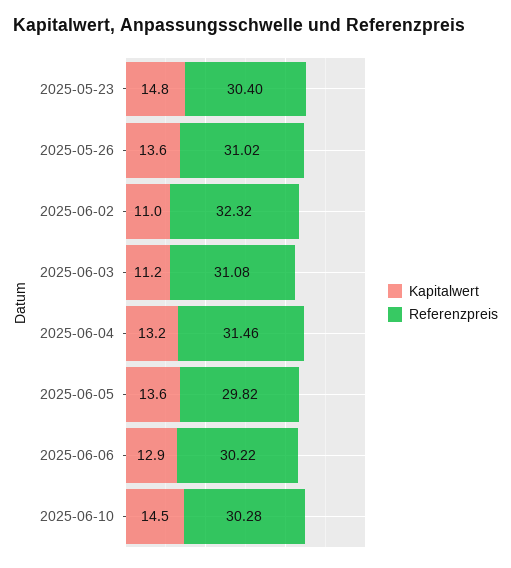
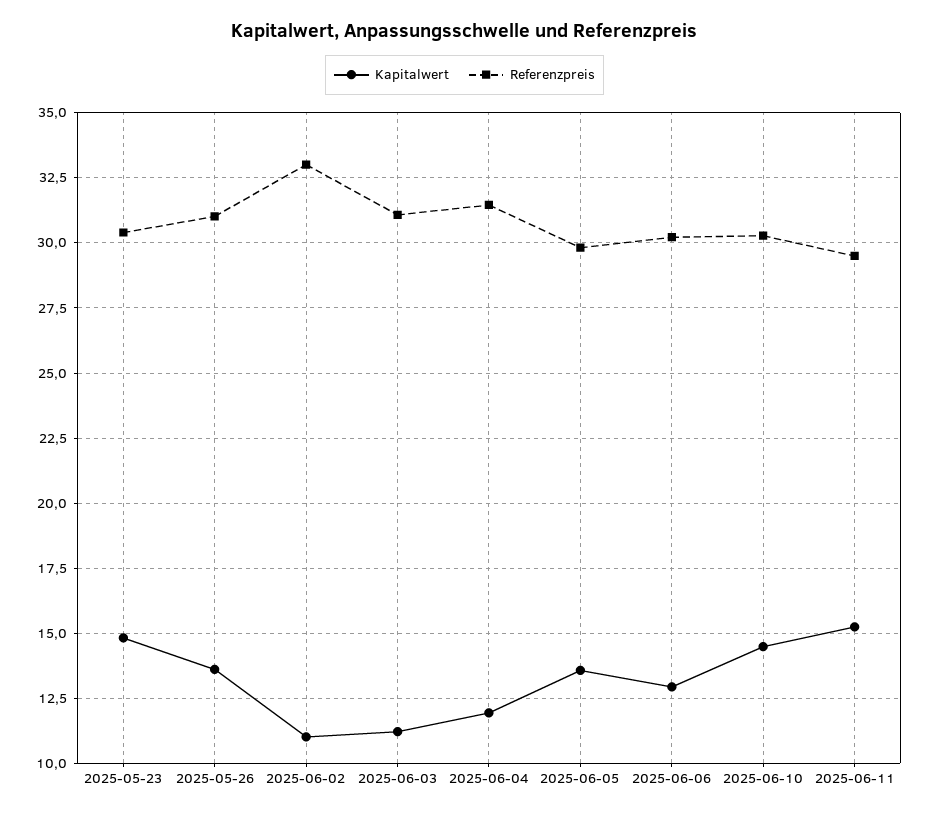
Referenzpreis, 2025-06-02: 32.32 -> 33
Kapitalwert, 2025-06-04: 13.2 -> 12
Kapitalwert, 2025-06-11: none -> 15.25
Referenzpreis, 2025-06-11: none -> 29.5

